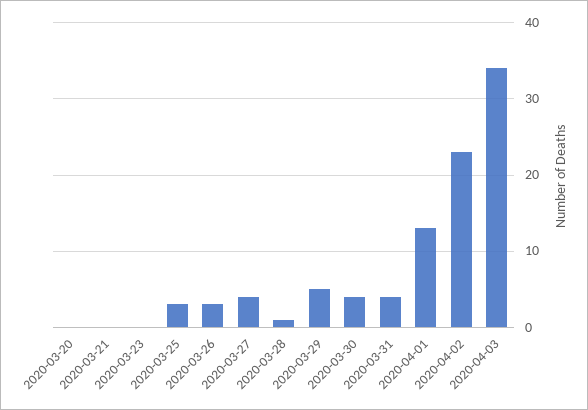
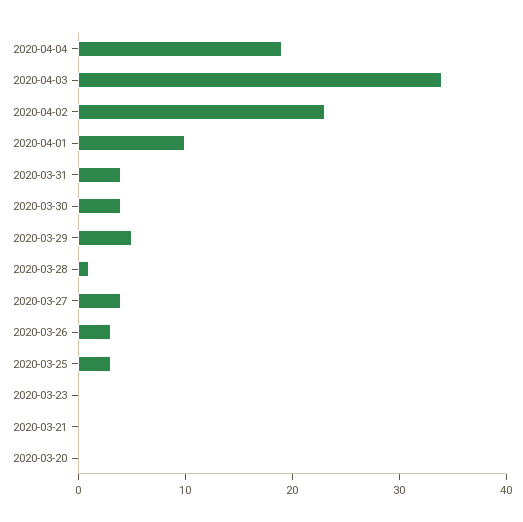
2020-04-01: 13 -> 10
2020-04-04: none -> 19

